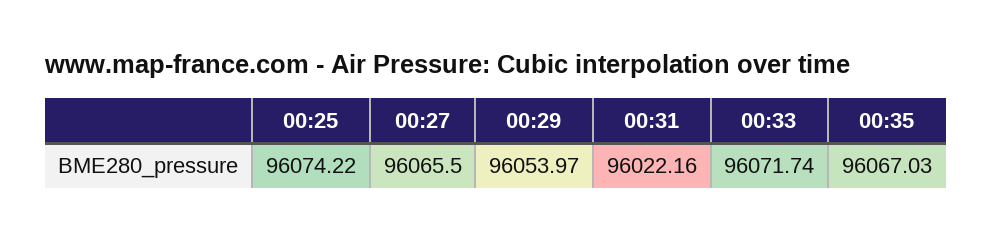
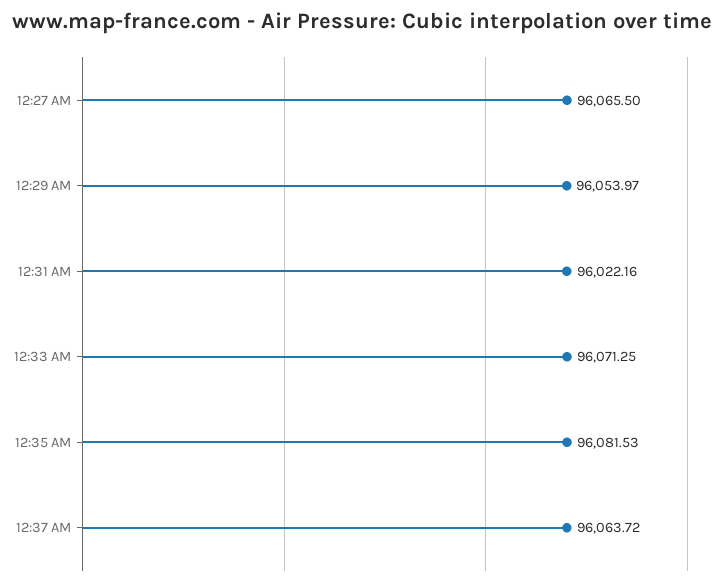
00:25: 96074.22 -> none
00:33: 96071.74 -> 96071.25
00:35: 96067.03 -> 96081.53
12:37 AM: none -> 96063.72

